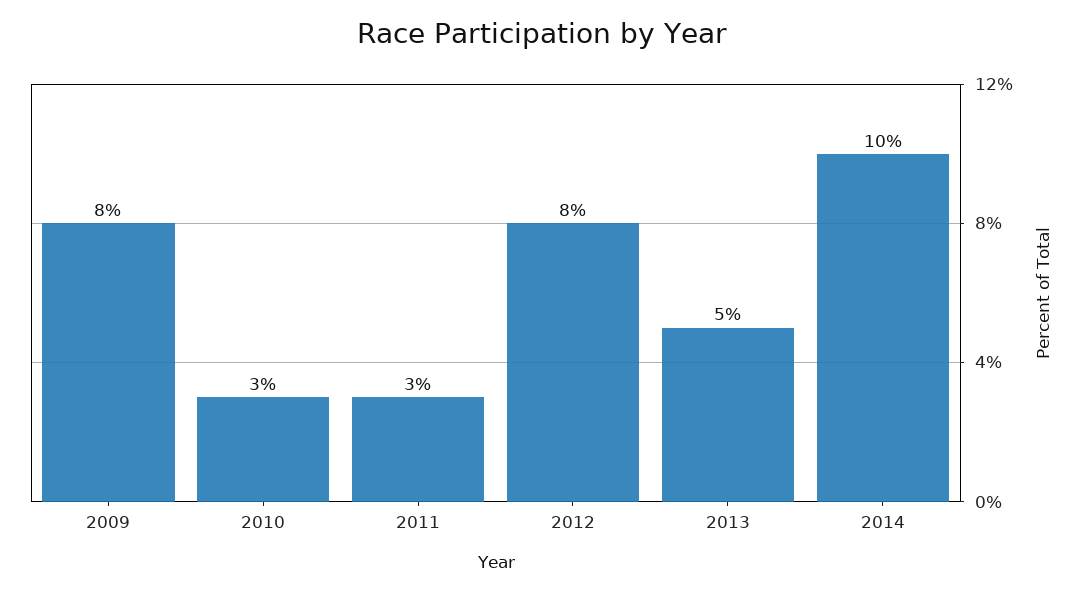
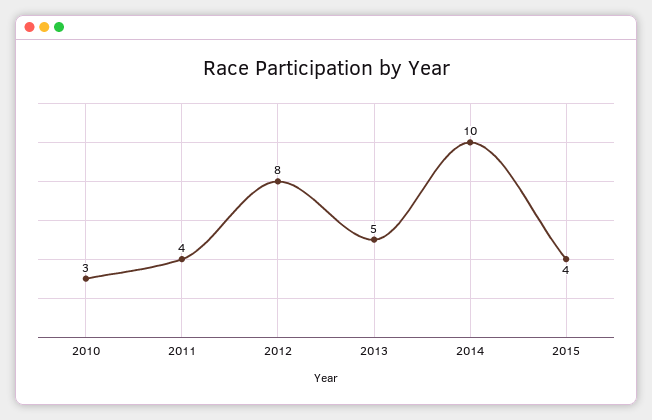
2009: 8 -> none
2011: 3 -> 4
2015: none -> 4

